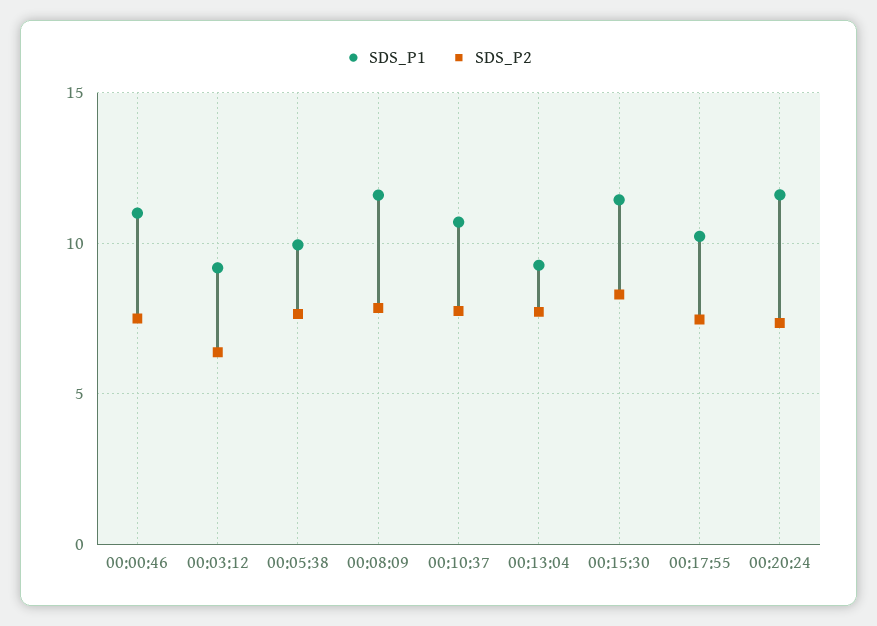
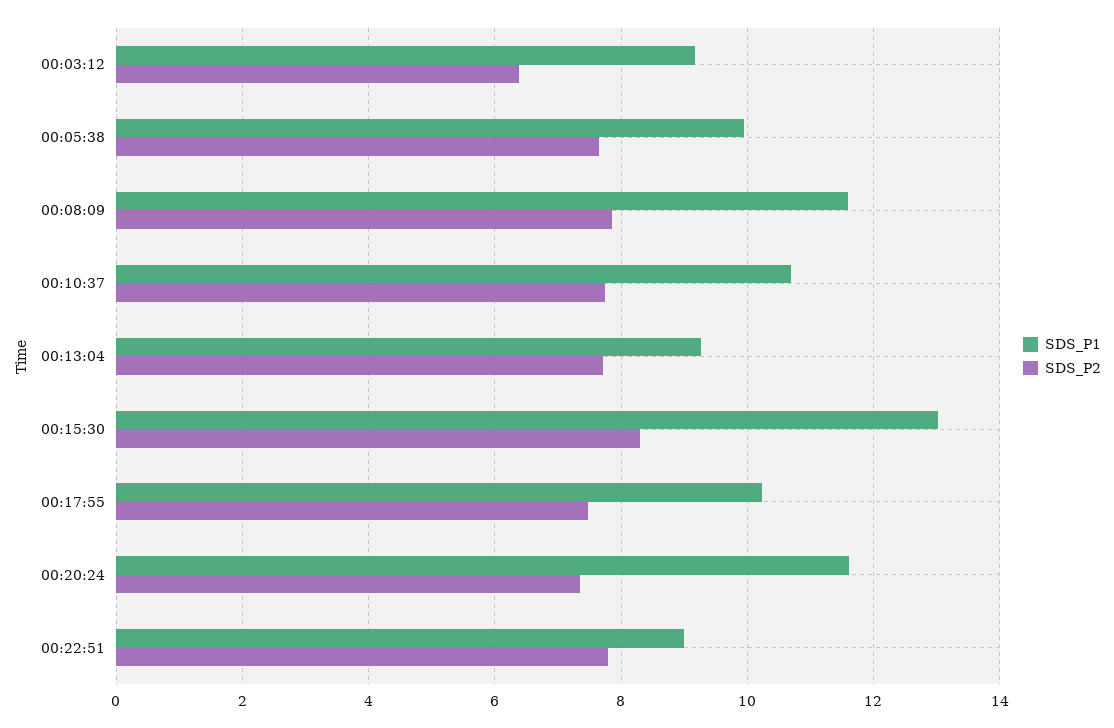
SDS_P1, 00:00:46: 11 -> none
SDS_P2, 00:00:46: 7.5 -> none
SDS_P1, 00:15:30: 11.5 -> 13
SDS_P1, 00:22:51: none -> 9
SDS_P2, 00:22:51: none -> 7.8

